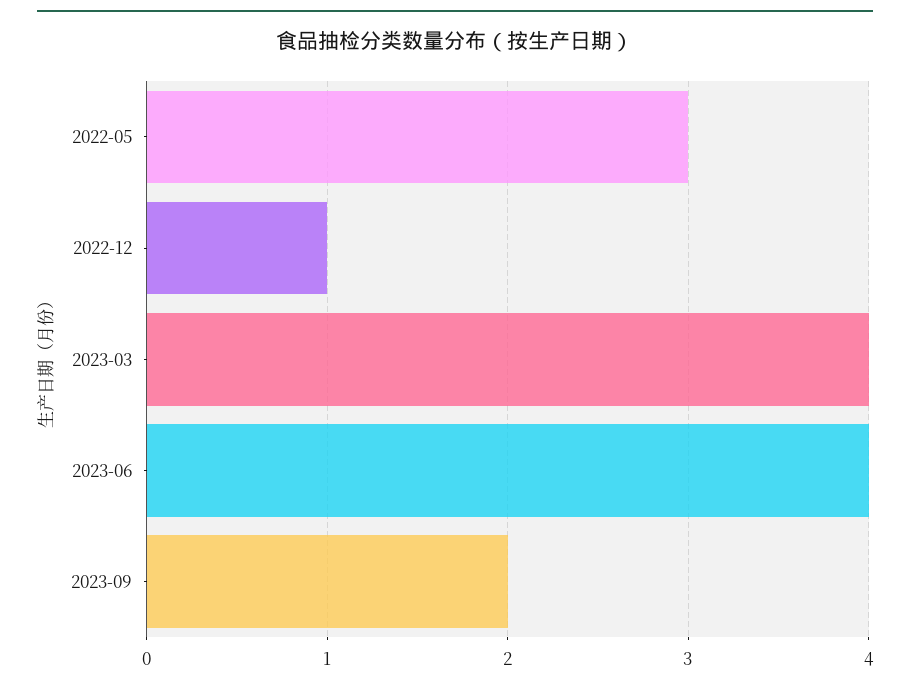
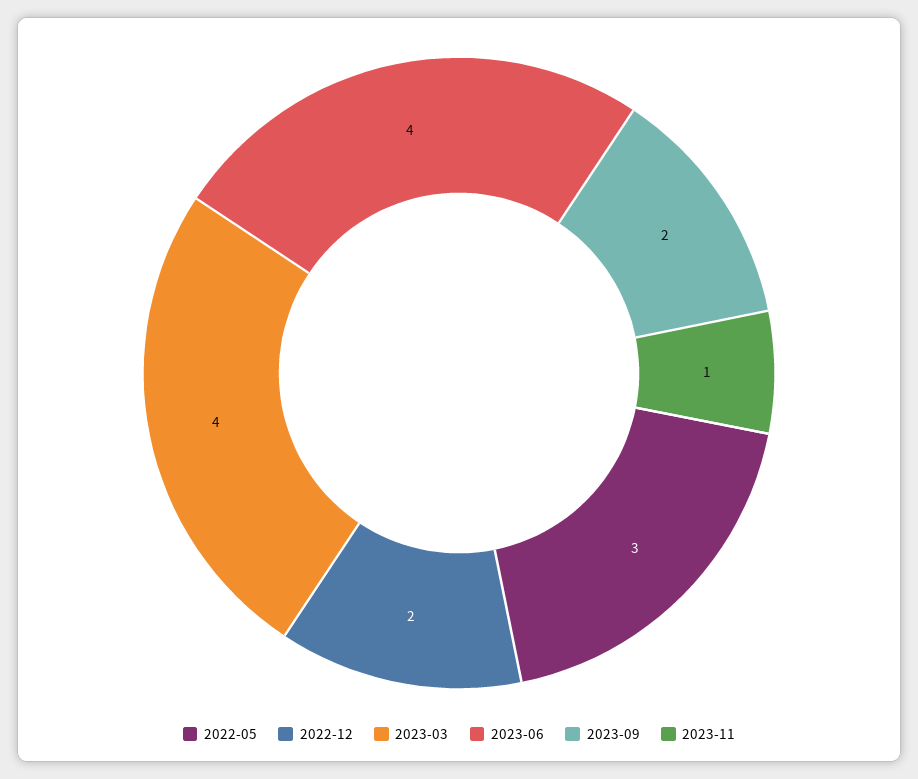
2022-12: 1 -> 2
2023-11: none -> 1

